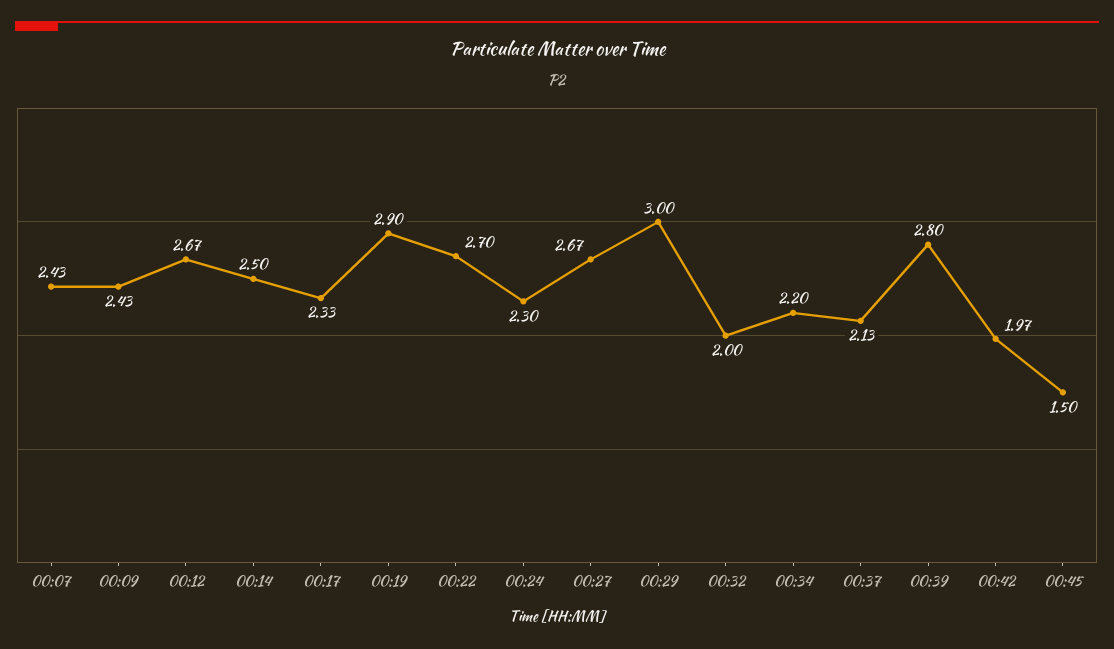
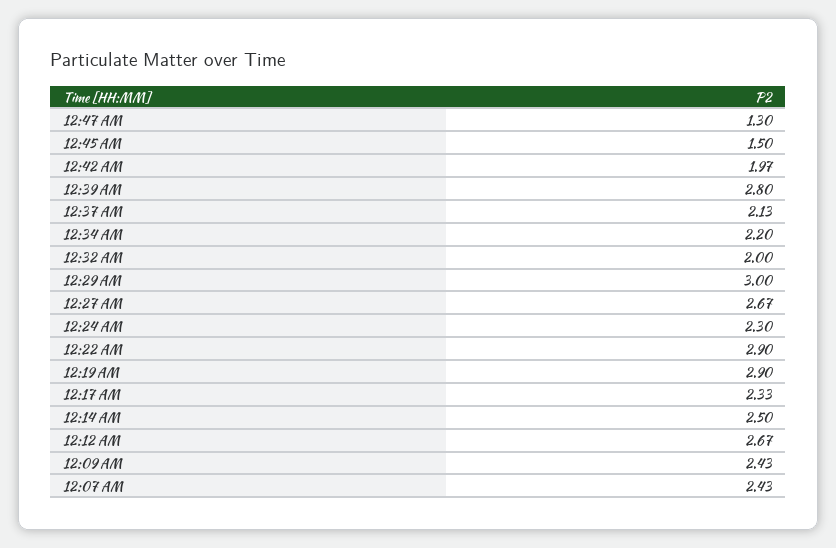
00:22: 2.7 -> 2.9
12:47 AM: none -> 1.3

